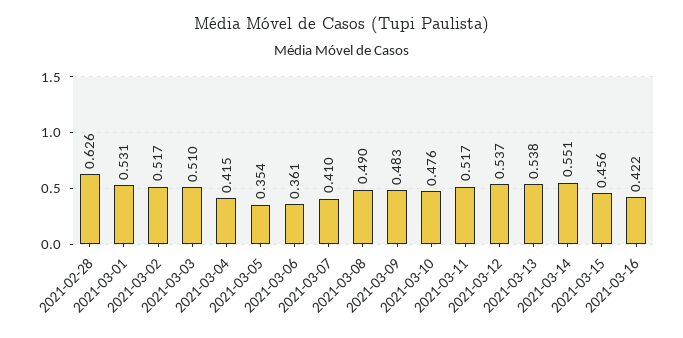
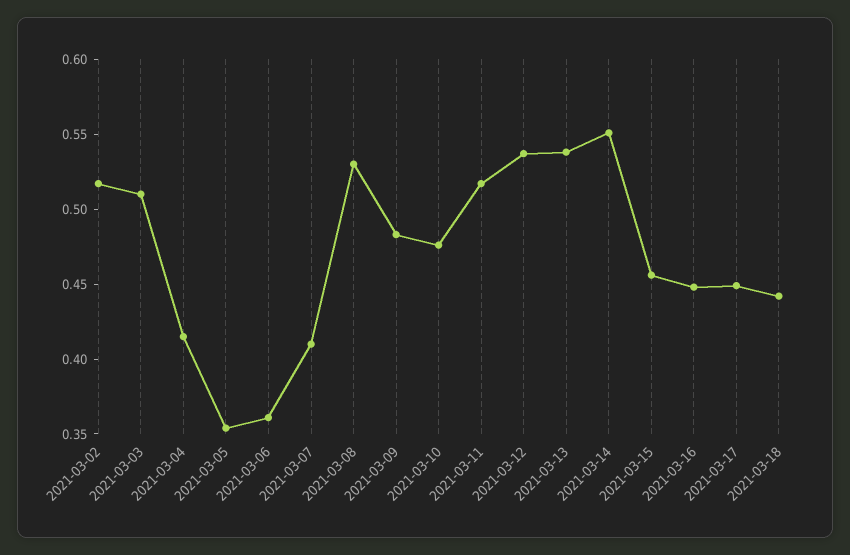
2021-02-28: 0.626 -> none
2021-03-01: 0.531 -> none
2021-03-08: 0.49 -> 0.53
2021-03-16: 0.422 -> 0.45
2021-03-17: none -> 0.45
2021-03-18: none -> 0.44

